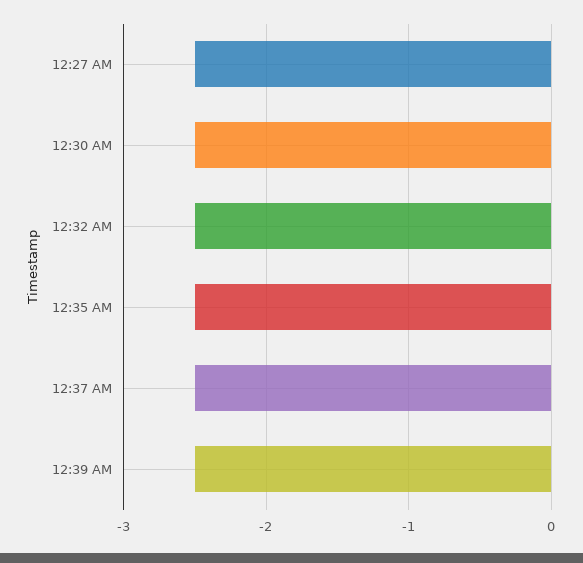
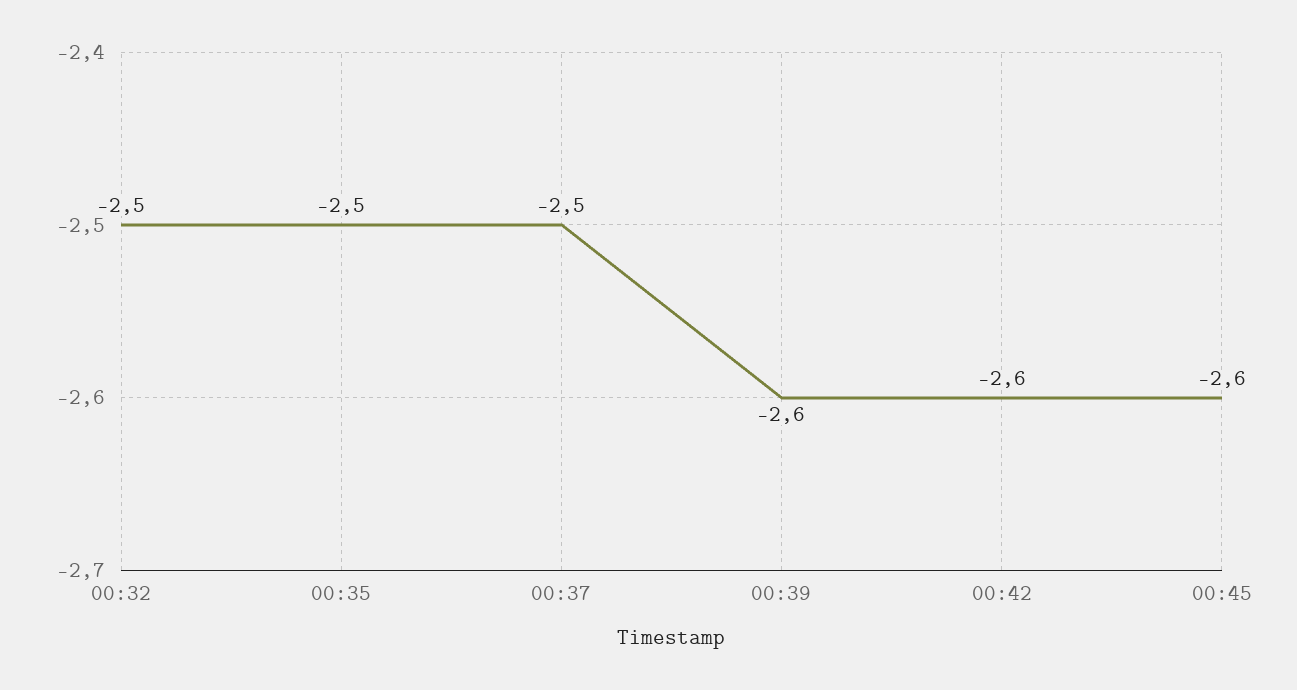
12:27 AM: -2.5 -> none
12:30 AM: -2.5 -> none
12:39 AM: -2.5 -> -2.6
00:42: none -> -2.6
00:45: none -> -2.6

